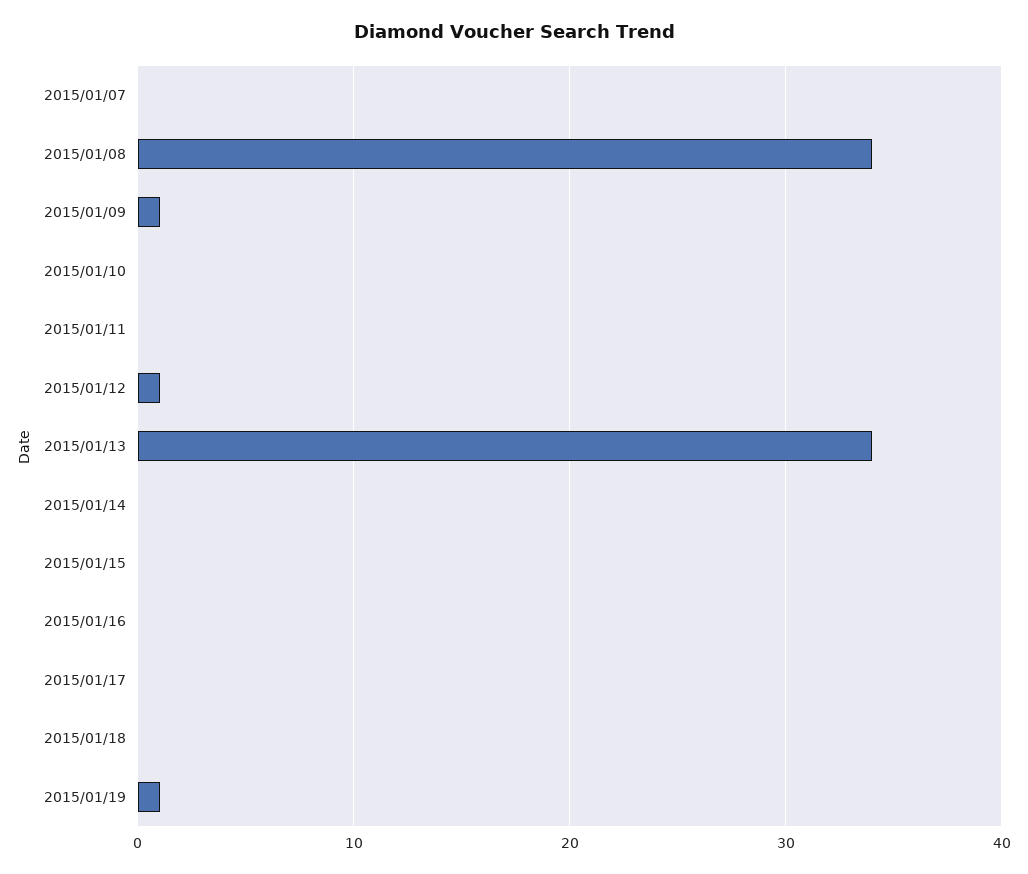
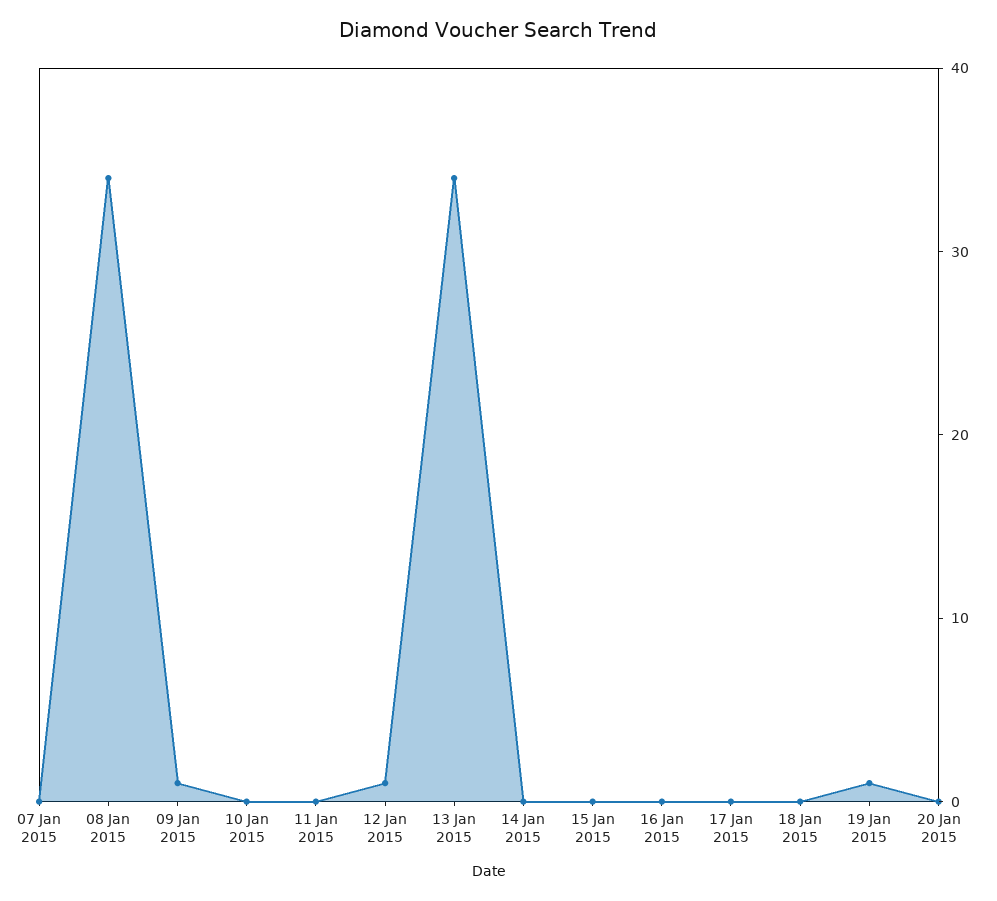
20 Jan 2015: none -> 0

